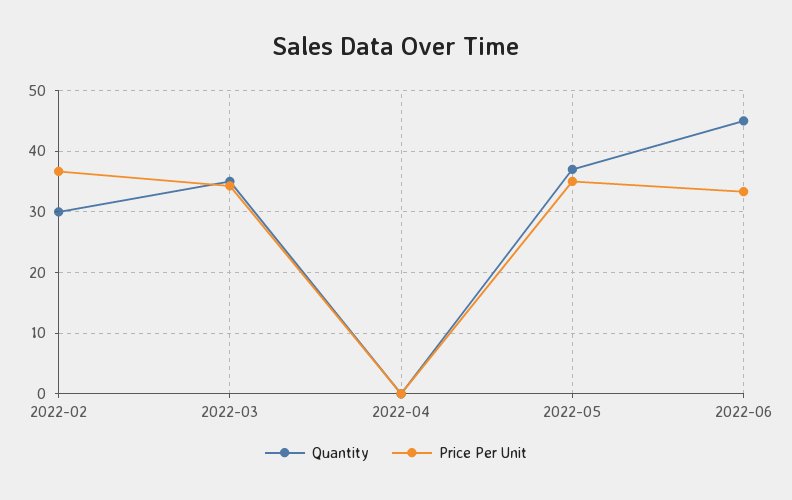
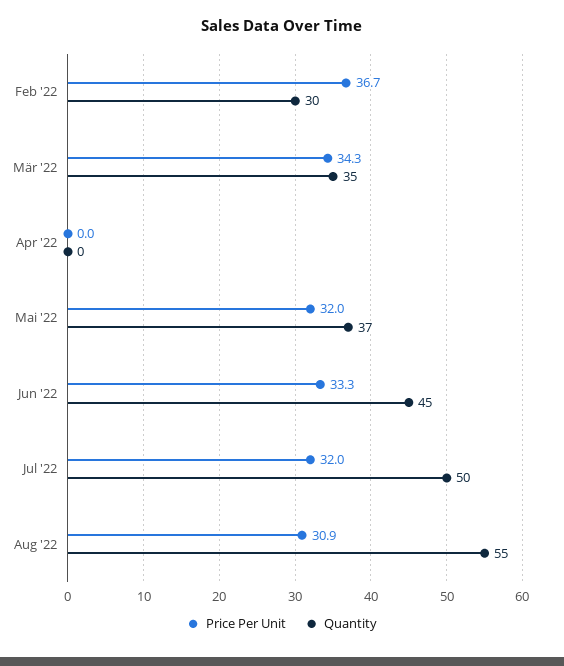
Price Per Unit, 2022-05: 35 -> 32
Price Per Unit, Jul '22: none -> 32
Quantity, Jul '22: none -> 50
Price Per Unit, Aug '22: none -> 30.9
Quantity, Aug '22: none -> 55

